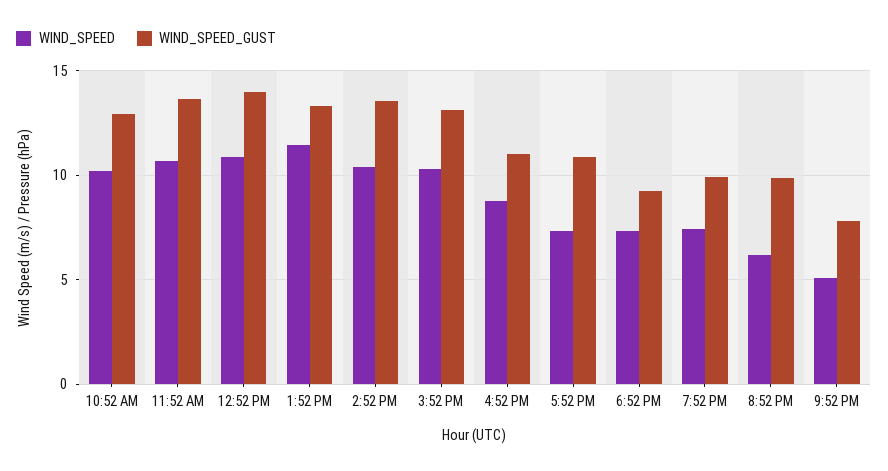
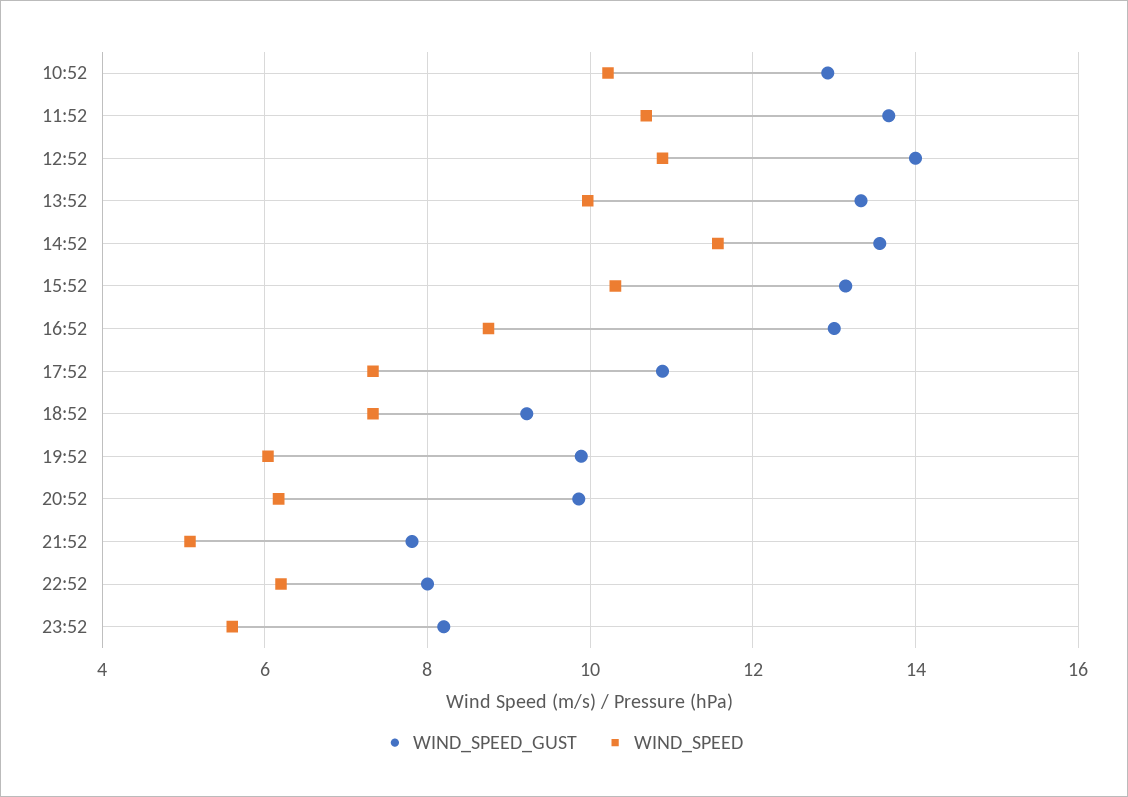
WIND_SPEED, 1:52 PM: 11.5 -> 10
WIND_SPEED, 2:52 PM: 10.5 -> 11.6
WIND_SPEED_GUST, 4:52 PM: 11 -> 13
WIND_SPEED, 7:52 PM: 7.5 -> 6
WIND_SPEED_GUST, 22:52: none -> 8
WIND_SPEED, 22:52: none -> 6.2
WIND_SPEED_GUST, 23:52: none -> 8.2
WIND_SPEED, 23:52: none -> 5.6

